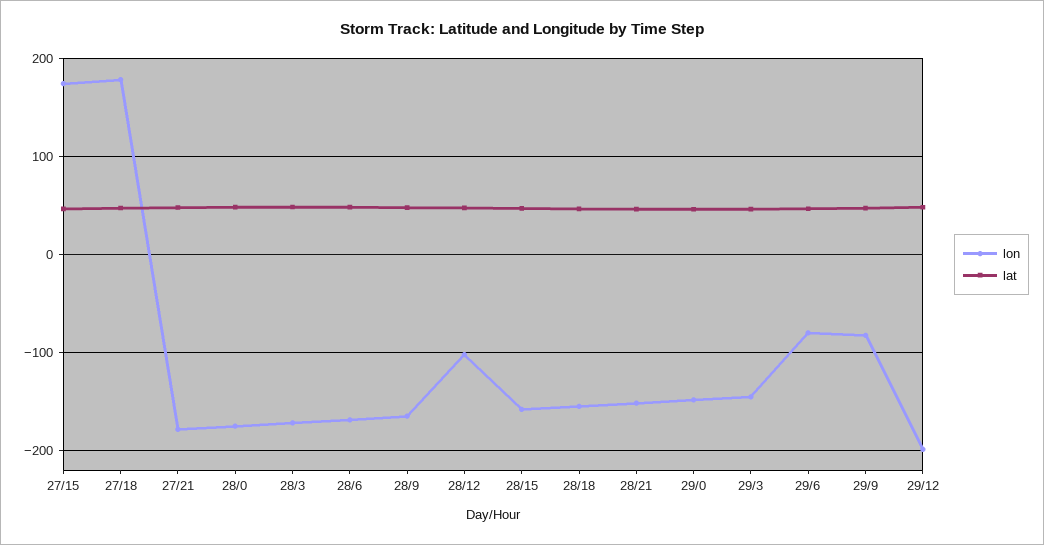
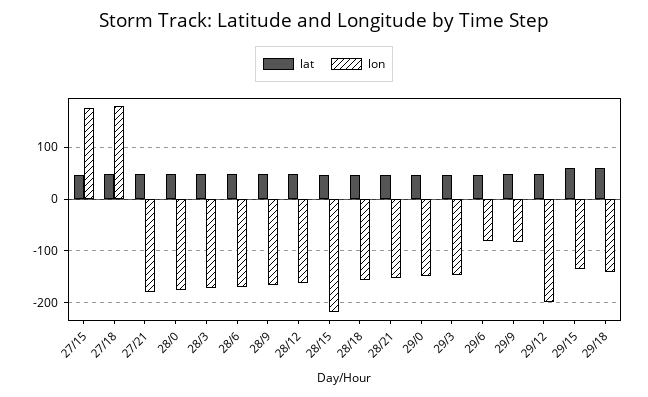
lon, 28/12: -100 -> -160
lon, 28/15: -160 -> -220
lat, 29/15: none -> 60
lon, 29/15: none -> -140
lat, 29/18: none -> 60
lon, 29/18: none -> -140

